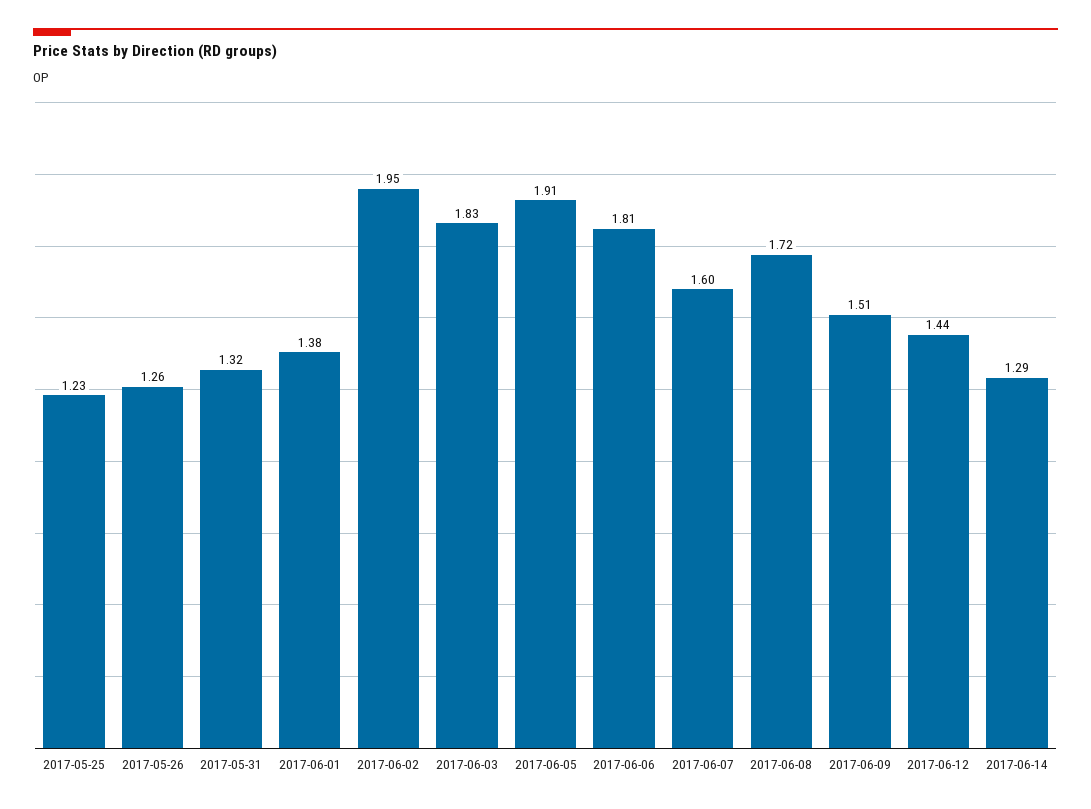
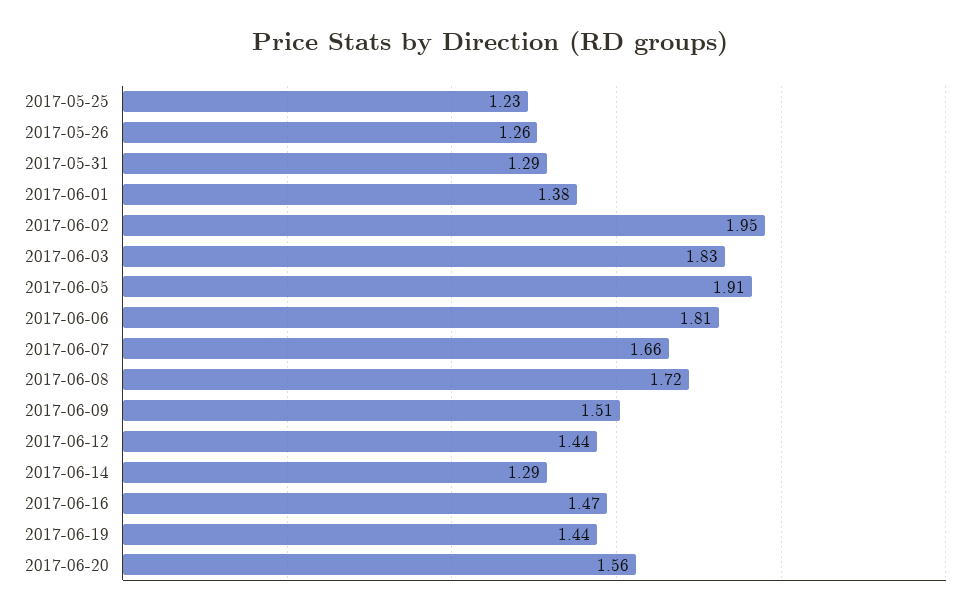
2017-05-31: 1.32 -> 1.29
2017-06-07: 1.6 -> 1.66
2017-06-16: none -> 1.47
2017-06-19: none -> 1.44
2017-06-20: none -> 1.56

